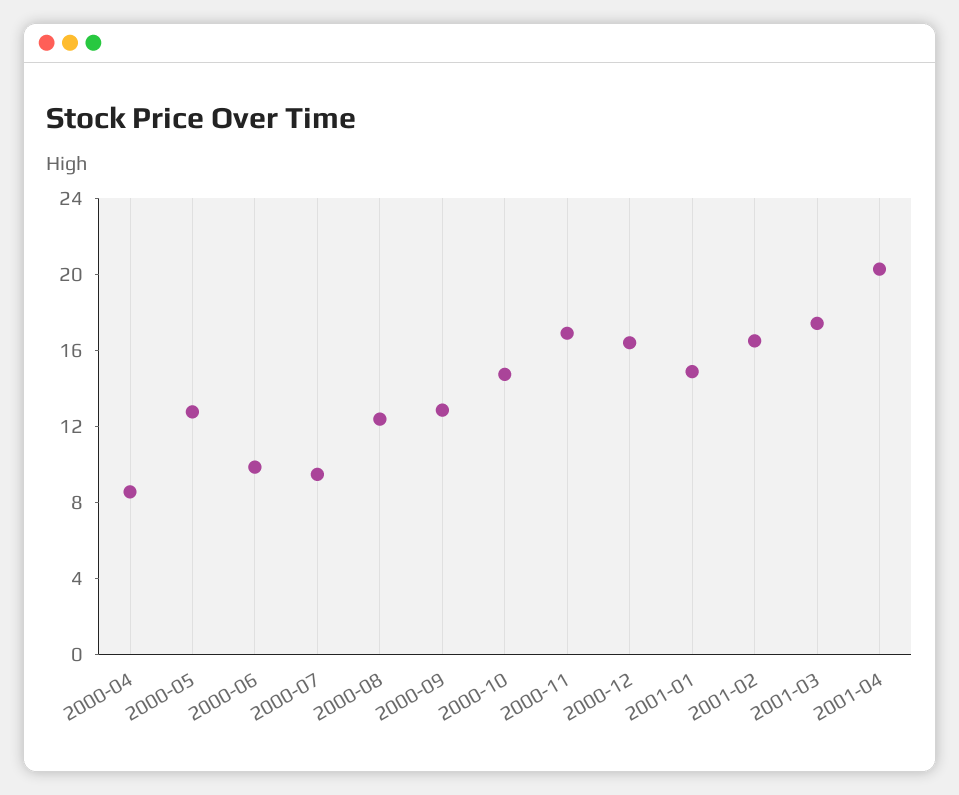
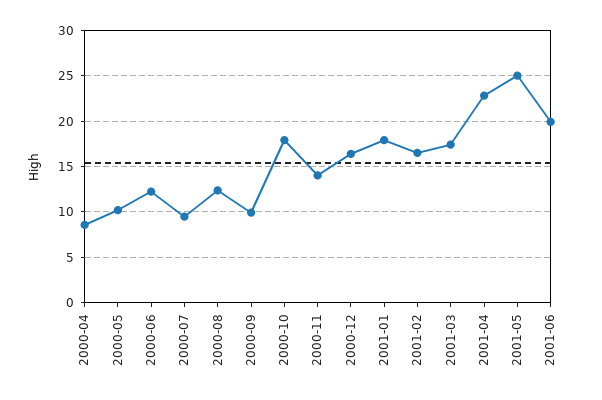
2000-05: 13 -> 10
2000-06: 10 -> 12
2000-09: 13 -> 10
2000-10: 15 -> 18
2000-11: 17 -> 14
2001-01: 15 -> 18
2001-04: 20 -> 23
2001-05: none -> 25
2001-06: none -> 20

